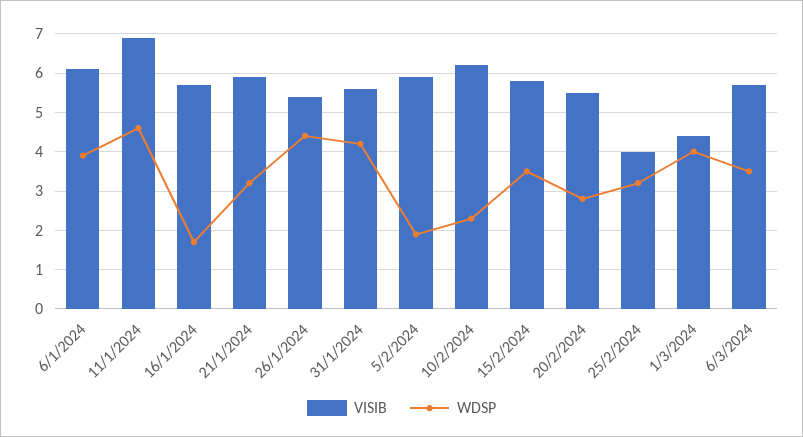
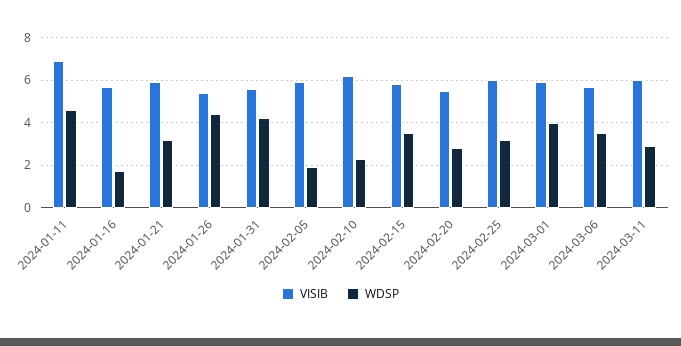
VISIB, 6/1/2024: 6 -> none
WDSP, 6/1/2024: 4 -> none
VISIB, 25/2/2024: 4 -> 6
VISIB, 1/3/2024: 4.5 -> 6
VISIB, 2024-03-11: none -> 6
WDSP, 2024-03-11: none -> 3

